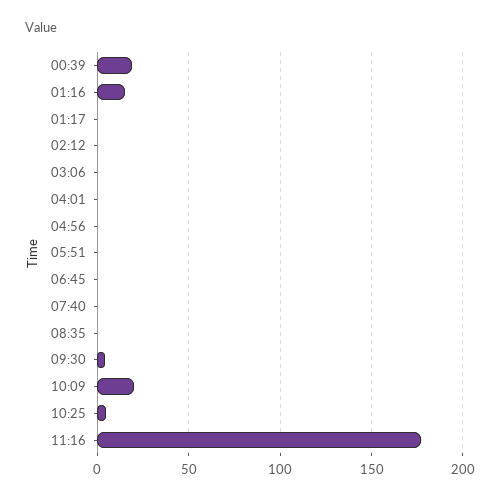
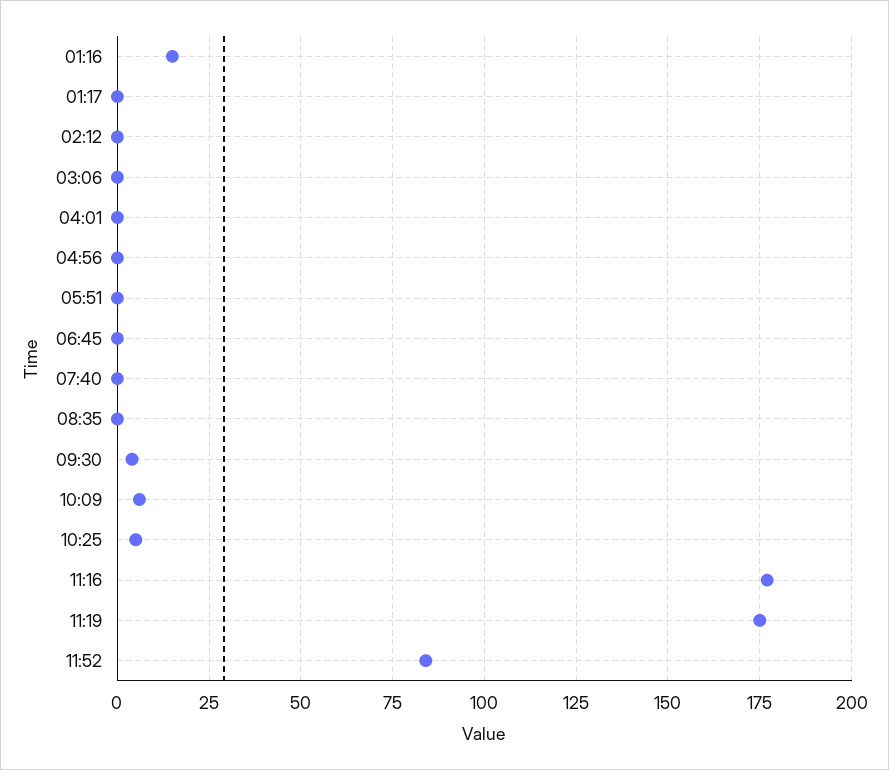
00:39: 20 -> none
10:09: 20 -> 5
11:19: none -> 175
11:52: none -> 85

